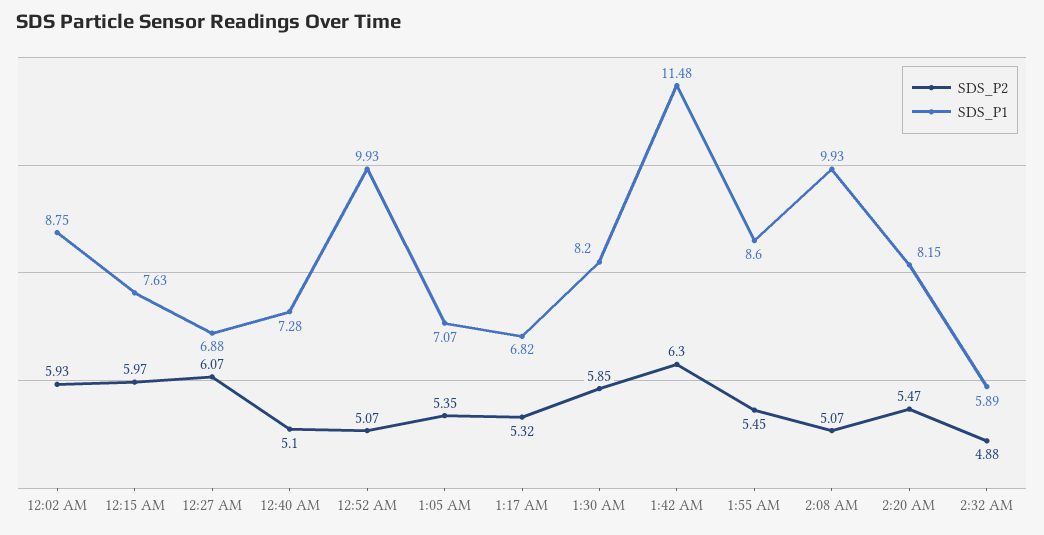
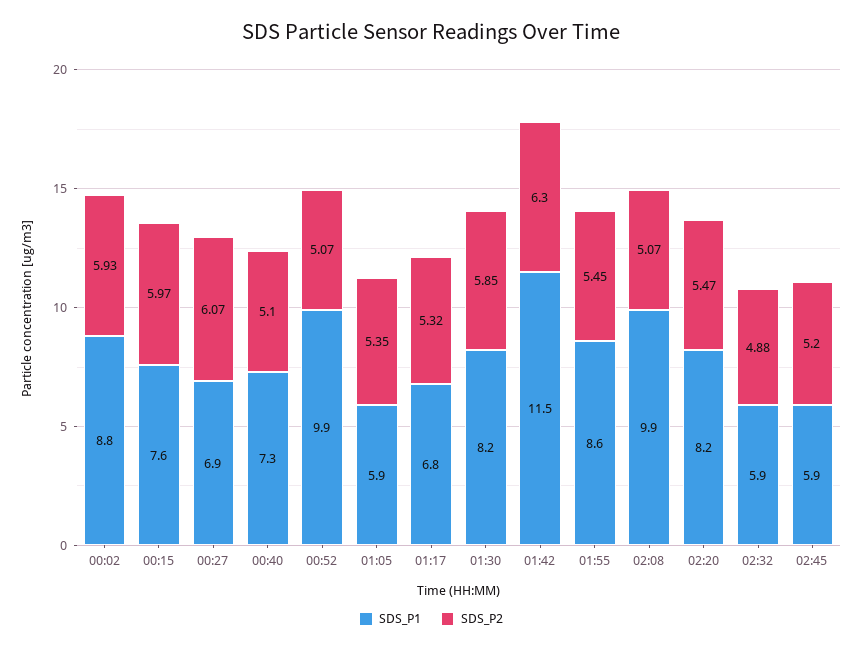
SDS_P1, 1:05 AM: 7.07 -> 5.9
SDS_P1, 02:45: none -> 5.9
SDS_P2, 02:45: none -> 5.2

